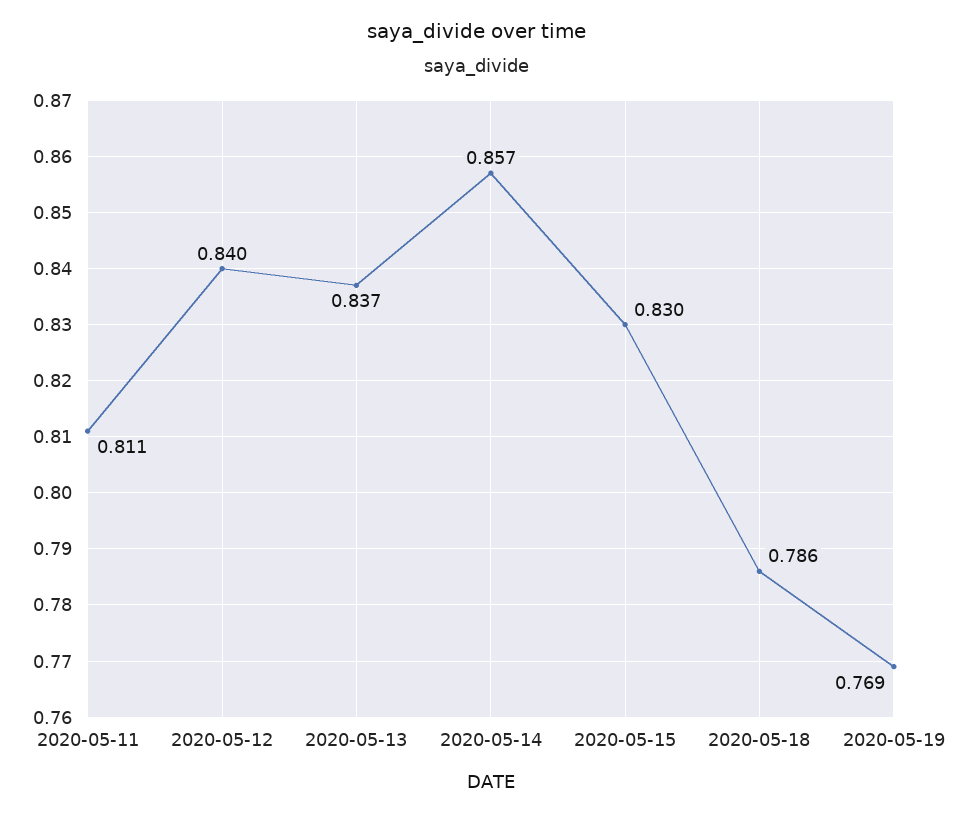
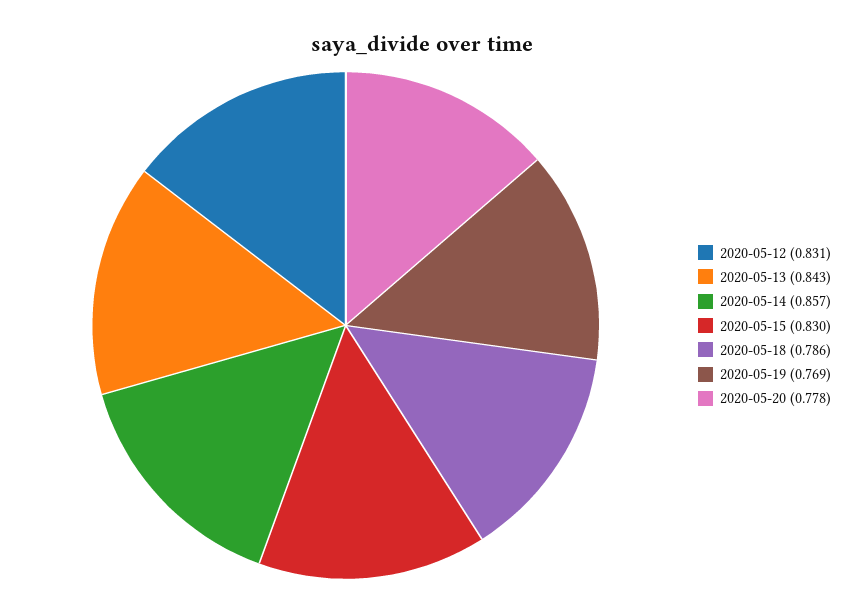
2020-05-11: 0.811 -> none
2020-05-12: 0.84 -> 0.831
2020-05-13: 0.837 -> 0.843
2020-05-20: none -> 0.778

